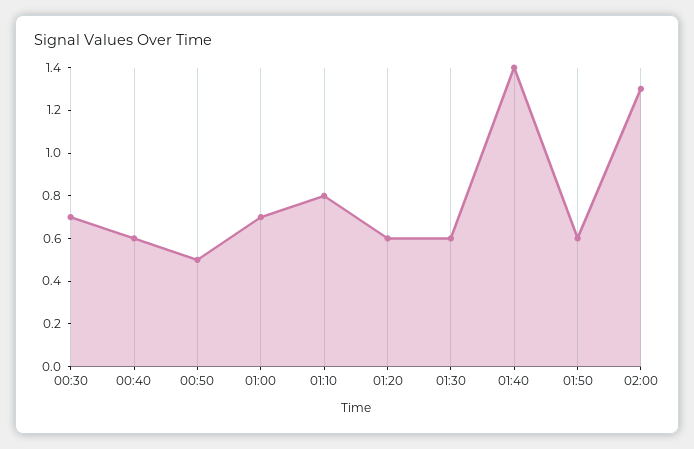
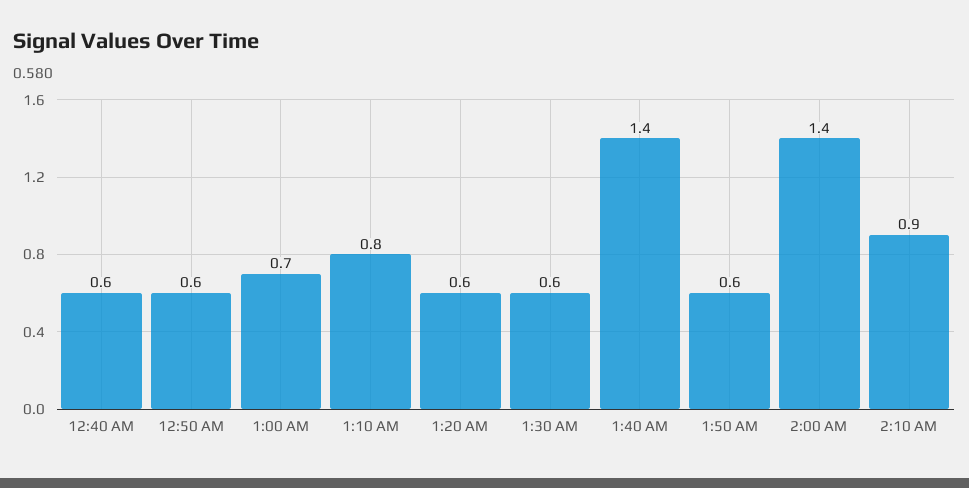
00:30: 0.7 -> none
00:50: 0.5 -> 0.6
02:00: 1.3 -> 1.4
2:10 AM: none -> 0.9

